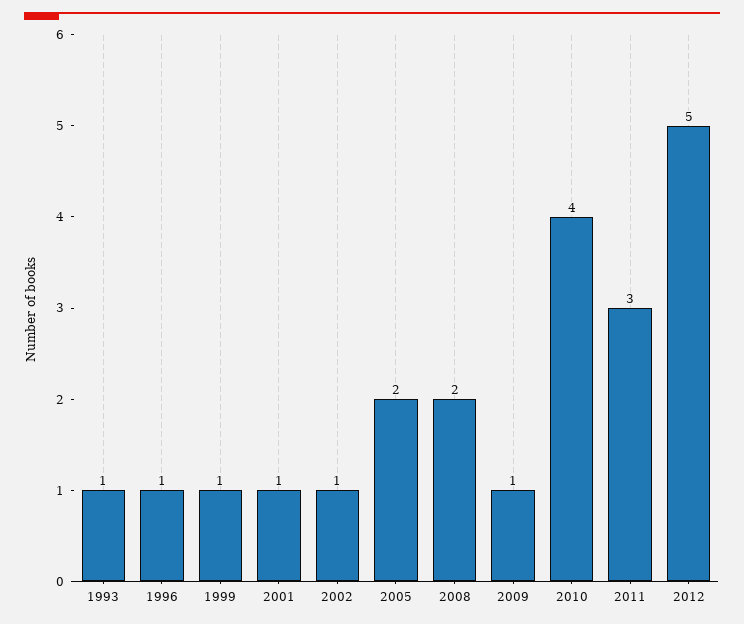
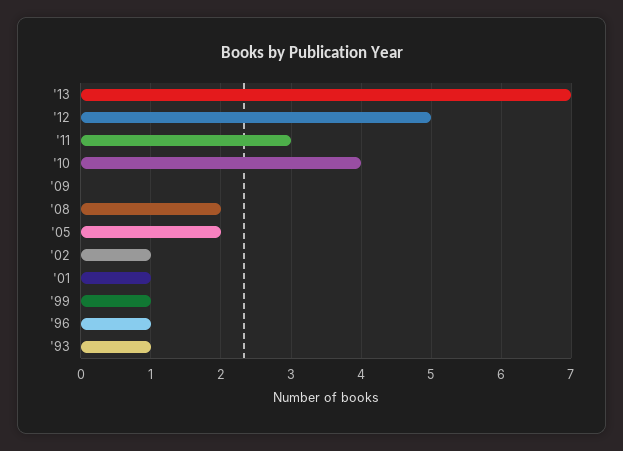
2009: 1 -> 0
'13: none -> 7

